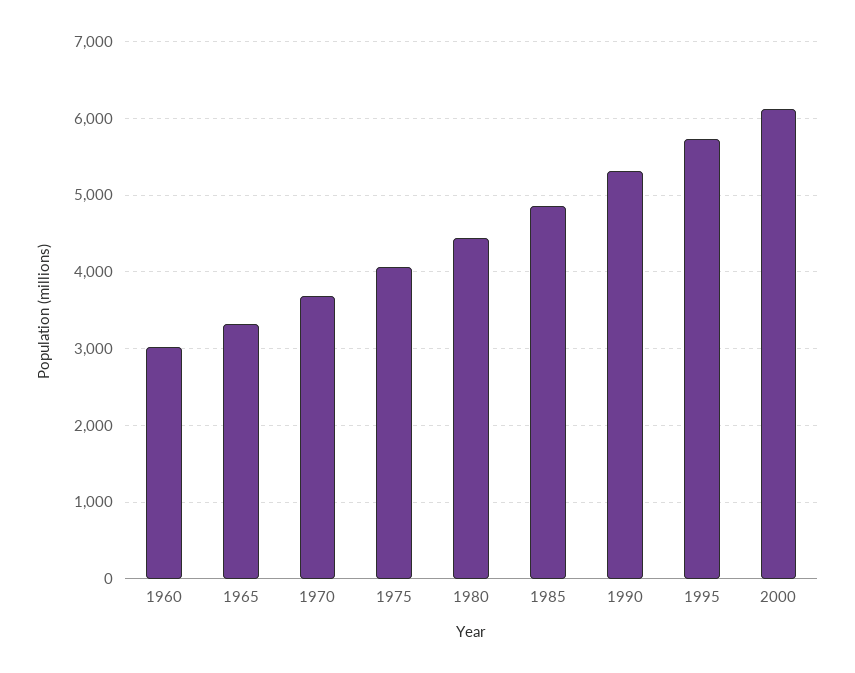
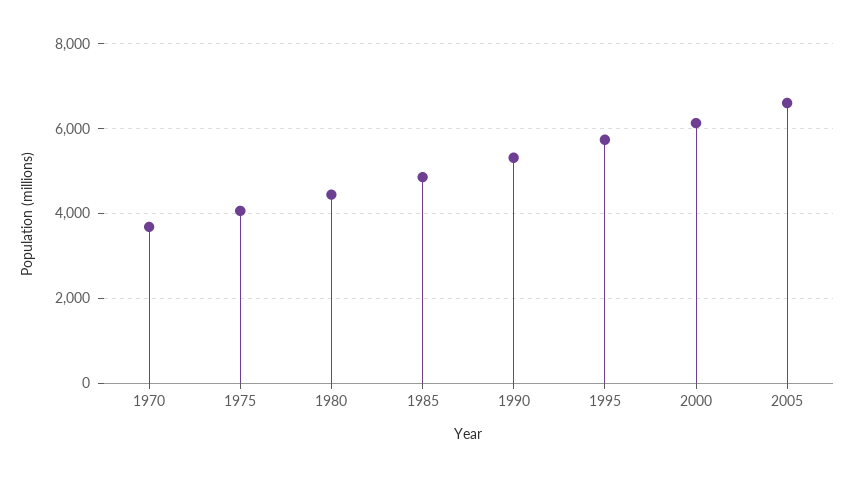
1960: 3000 -> none
1965: 3300 -> none
2005: none -> 6600

